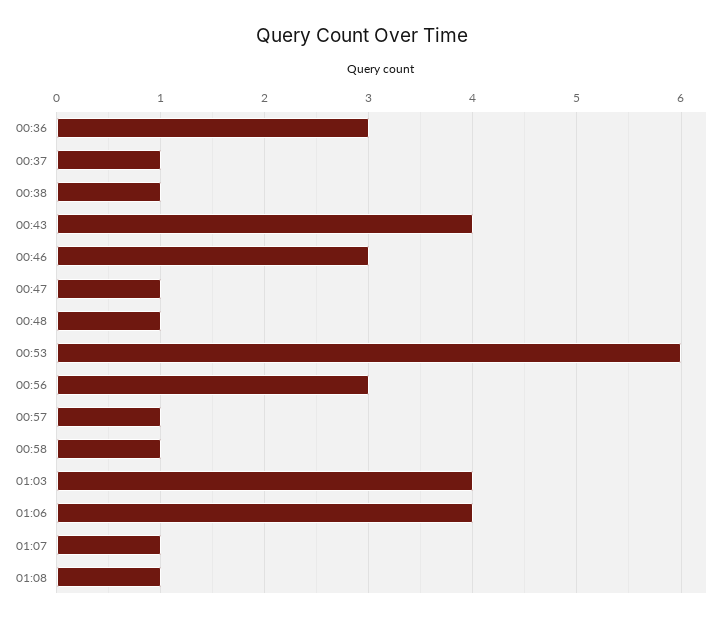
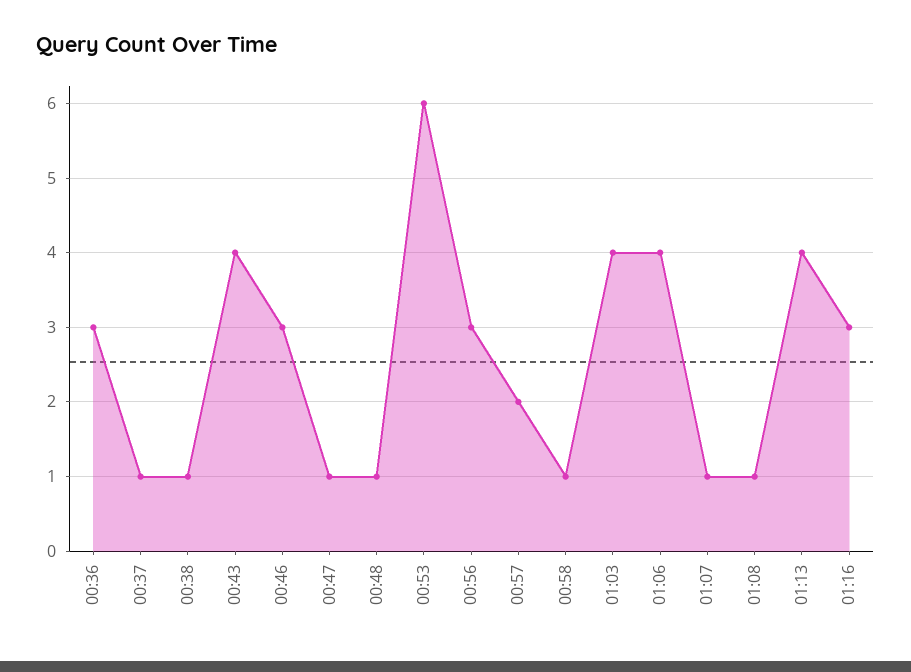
00:57: 1 -> 2
01:13: none -> 4
01:16: none -> 3

